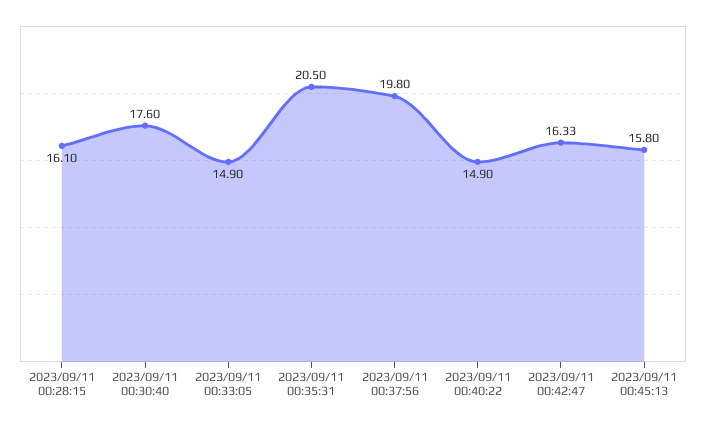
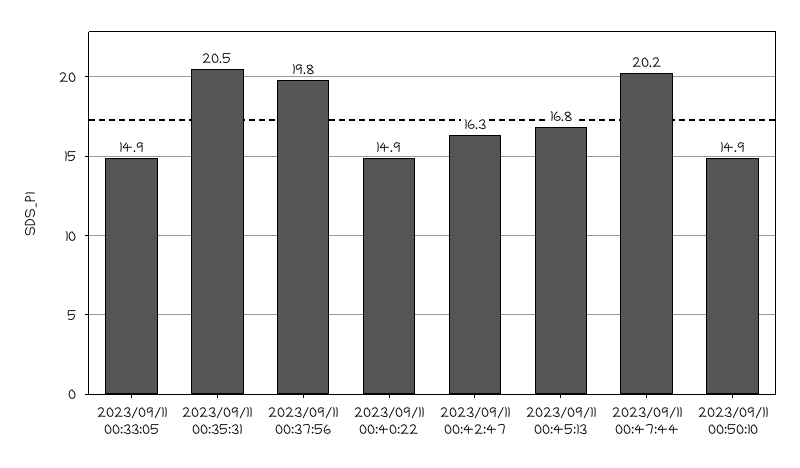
2023/09/11 00:28:15: 16.1 -> none
2023/09/11 00:30:40: 17.6 -> none
2023/09/11 00:45:13: 15.8 -> 16.8
2023/09/11 00:47:44: none -> 20.2
2023/09/11 00:50:10: none -> 14.9

